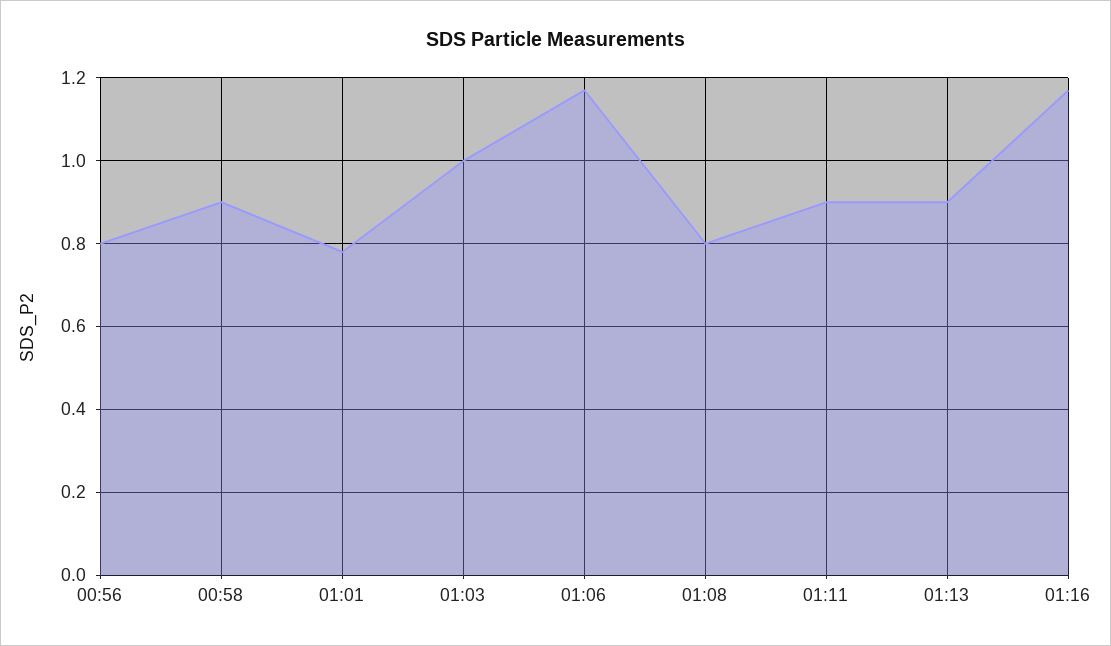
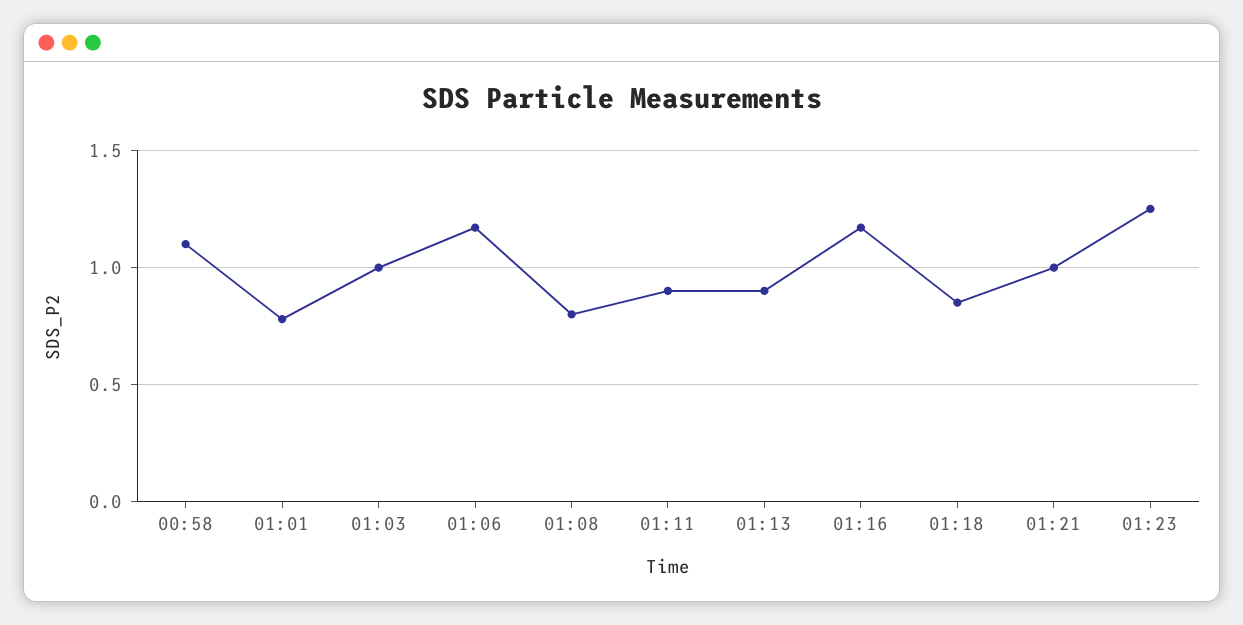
00:56: 0.8 -> none
00:58: 0.9 -> 1.1
01:18: none -> 0.85
01:21: none -> 1
01:23: none -> 1.25

